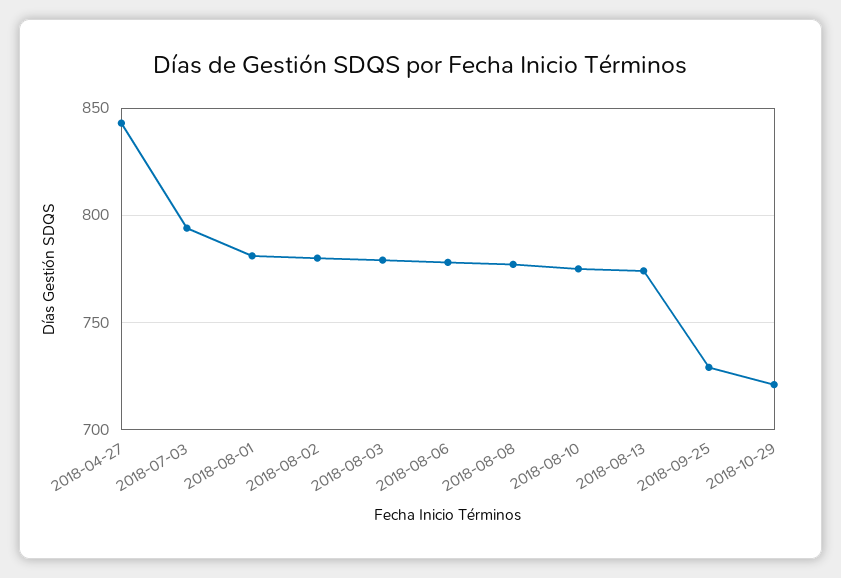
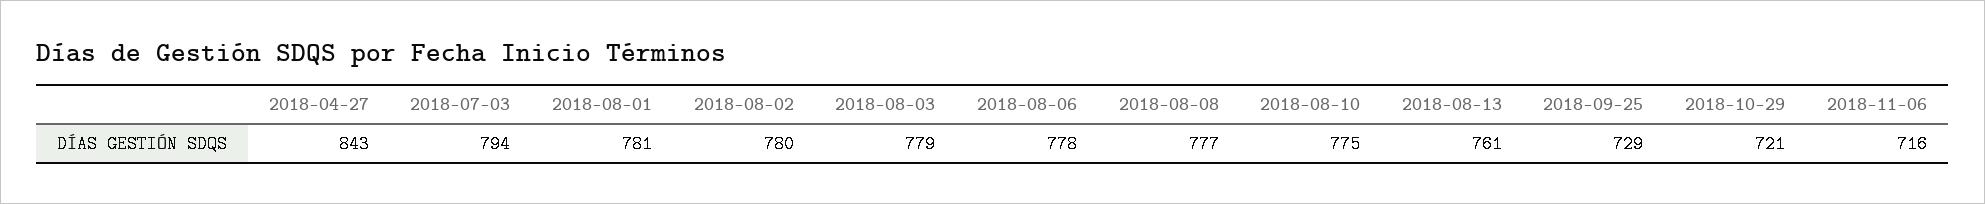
2018-08-13: 775 -> 761
2018-11-06: none -> 716

